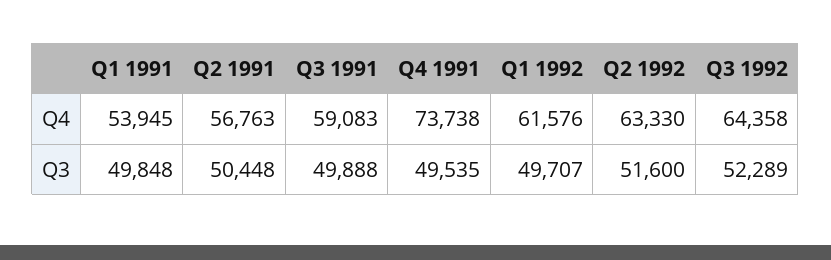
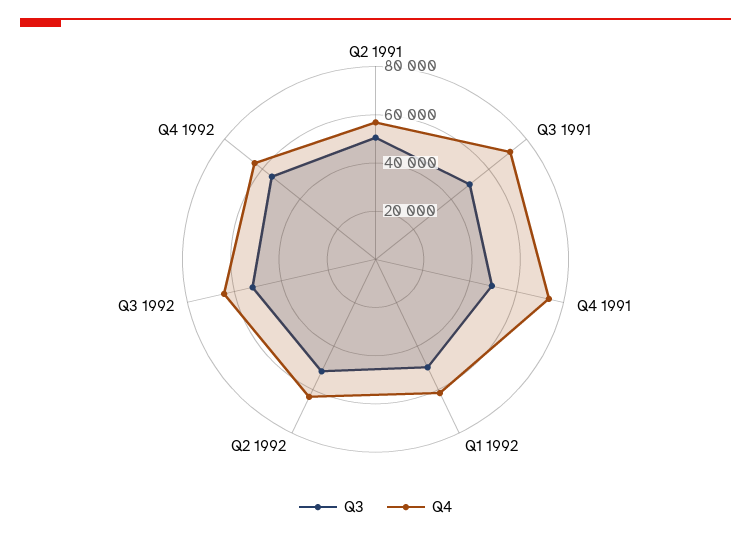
Q4, Q1 1991: 53945 -> none
Q4, Q3 1991: 59083 -> 70000
Q3, Q1 1991: 49848 -> none
Q3, Q4 1992: none -> 55000
Q4, Q4 1992: none -> 65000

